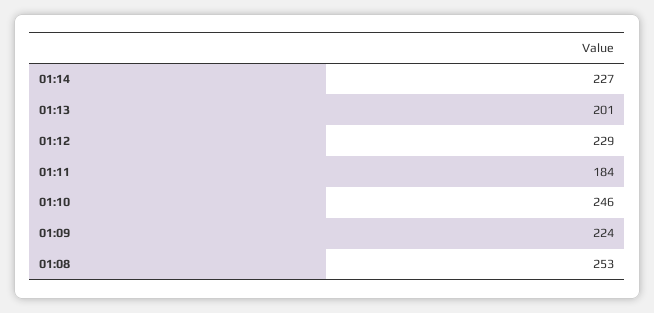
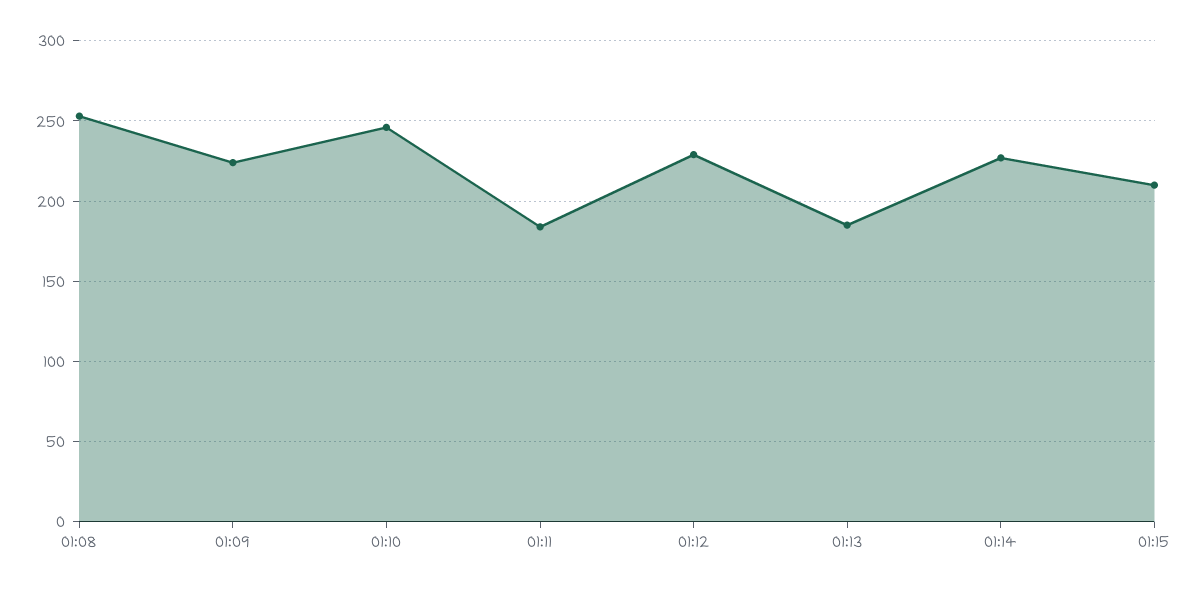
01:13: 201 -> 185
01:15: none -> 210

